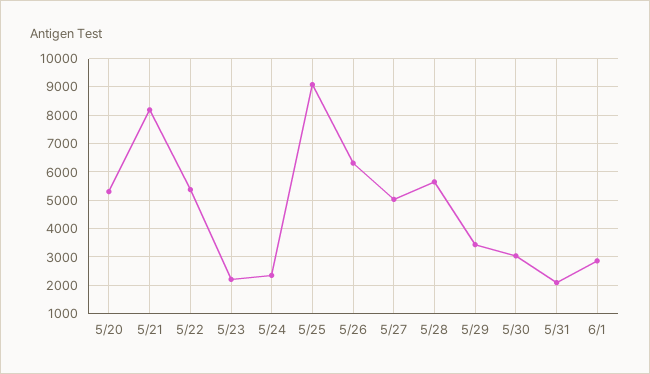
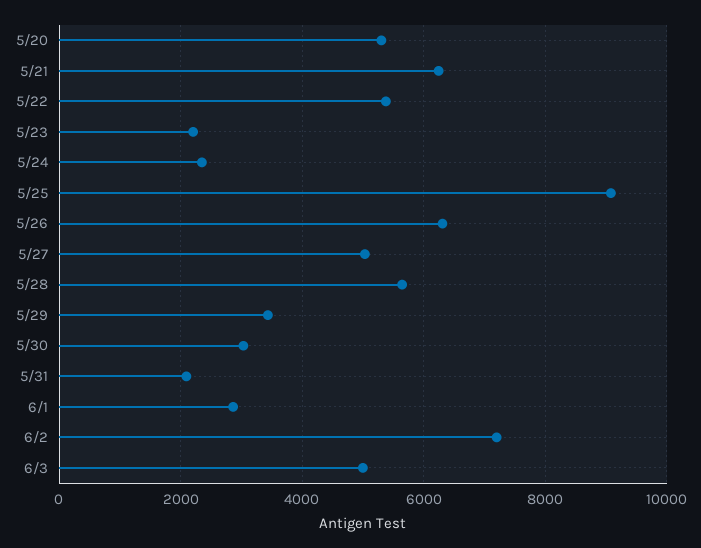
5/21: 8250 -> 6200
6/2: none -> 7200
6/3: none -> 5000

